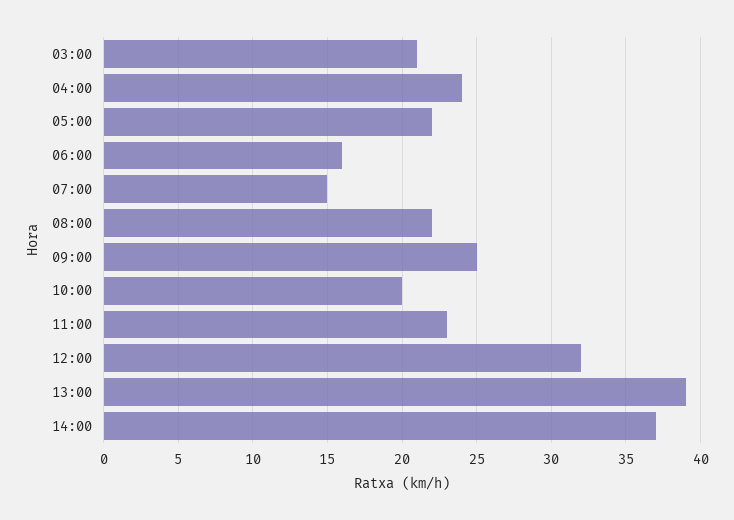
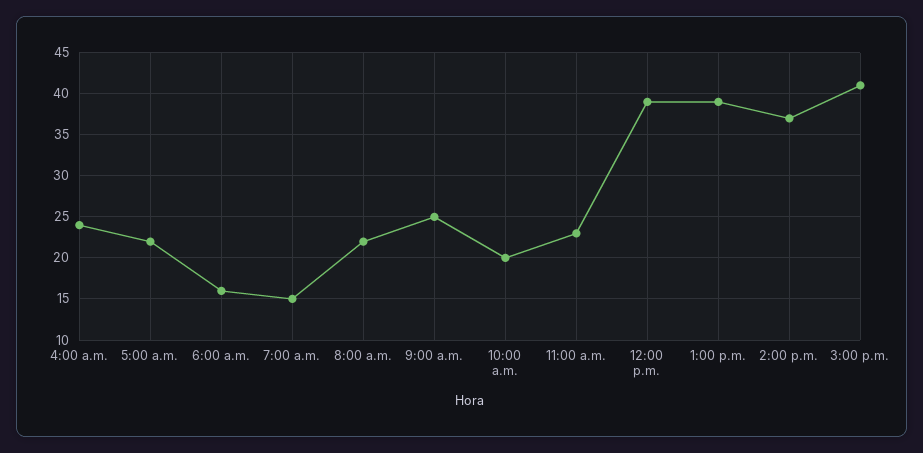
03:00: 21 -> none
12:00: 32 -> 39
3:00 p.m.: none -> 41

